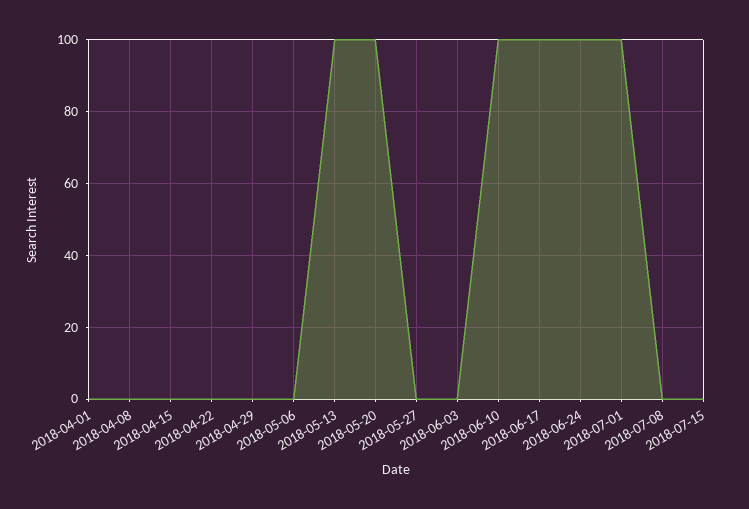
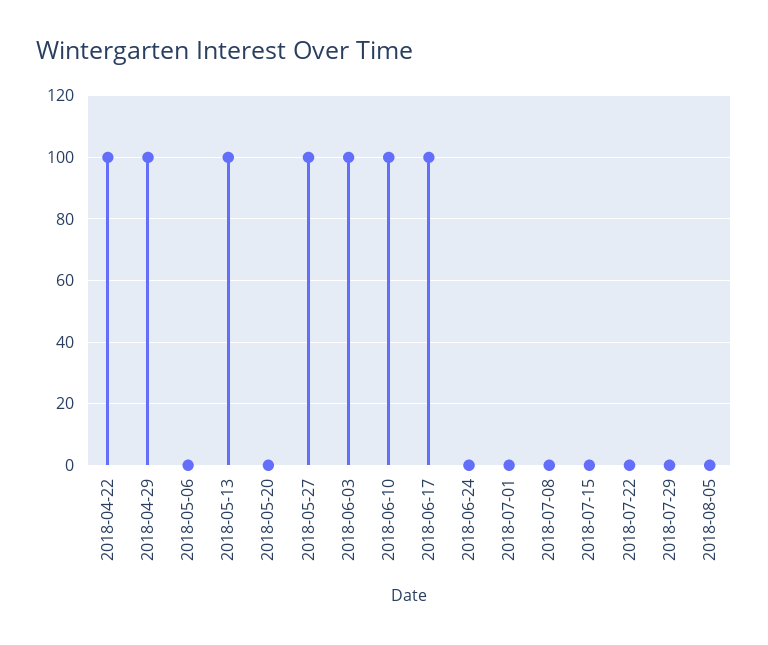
2018-04-01: 0 -> none
2018-04-08: 0 -> none
2018-04-15: 0 -> none
2018-04-22: 0 -> 100
2018-04-29: 0 -> 100
2018-05-20: 100 -> 0
2018-05-27: 0 -> 100
2018-06-03: 0 -> 100
2018-06-24: 100 -> 0
2018-07-01: 100 -> 0
2018-07-22: none -> 0
2018-07-29: none -> 0
2018-08-05: none -> 0

